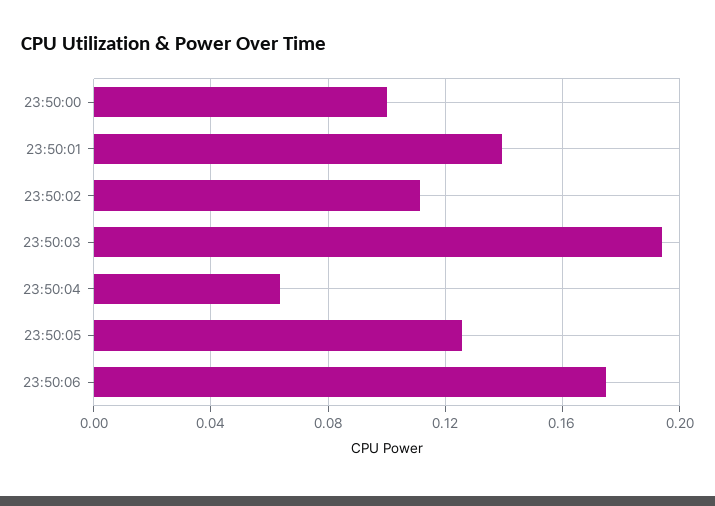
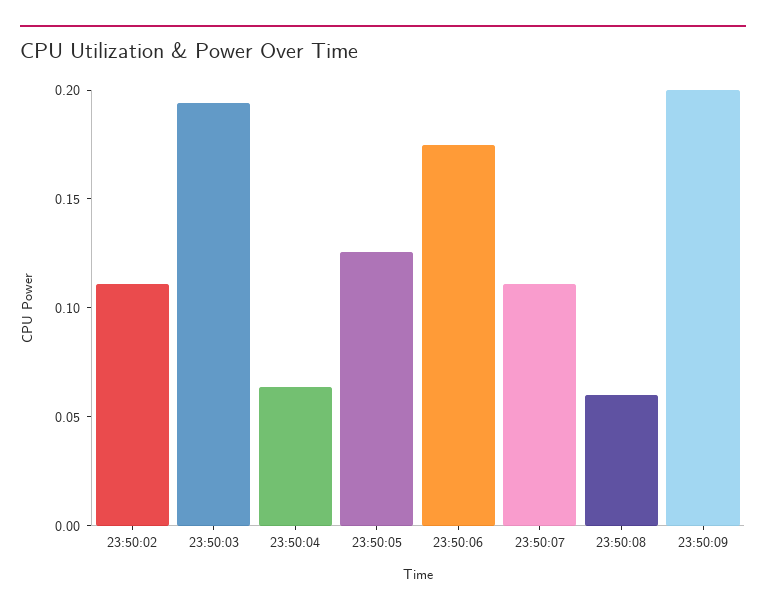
23:50:00: 0.1 -> none
23:50:01: 0.14 -> none
23:50:07: none -> 0.11
23:50:08: none -> 0.06
23:50:09: none -> 0.2

